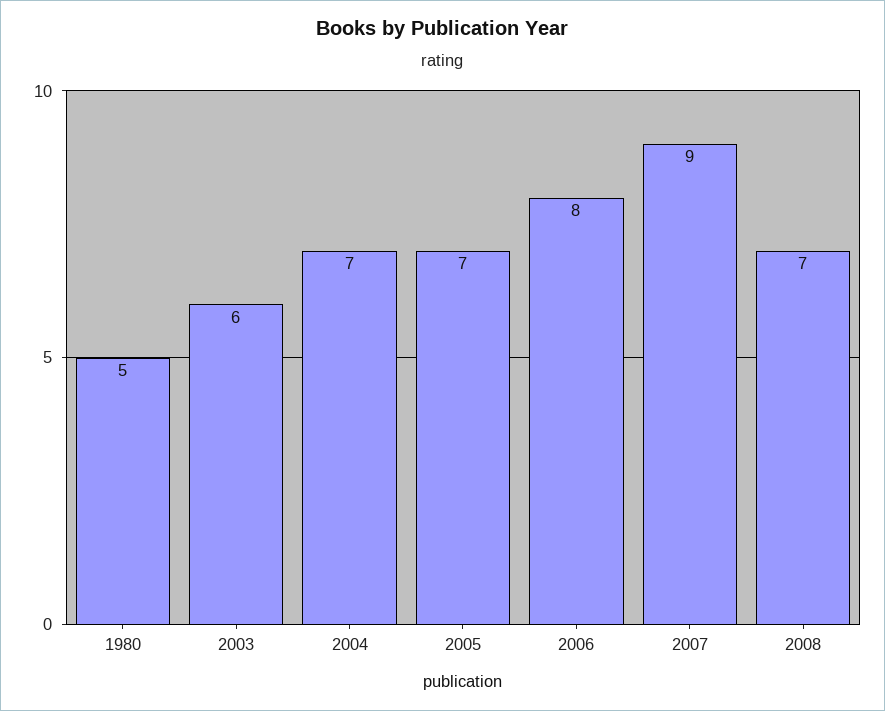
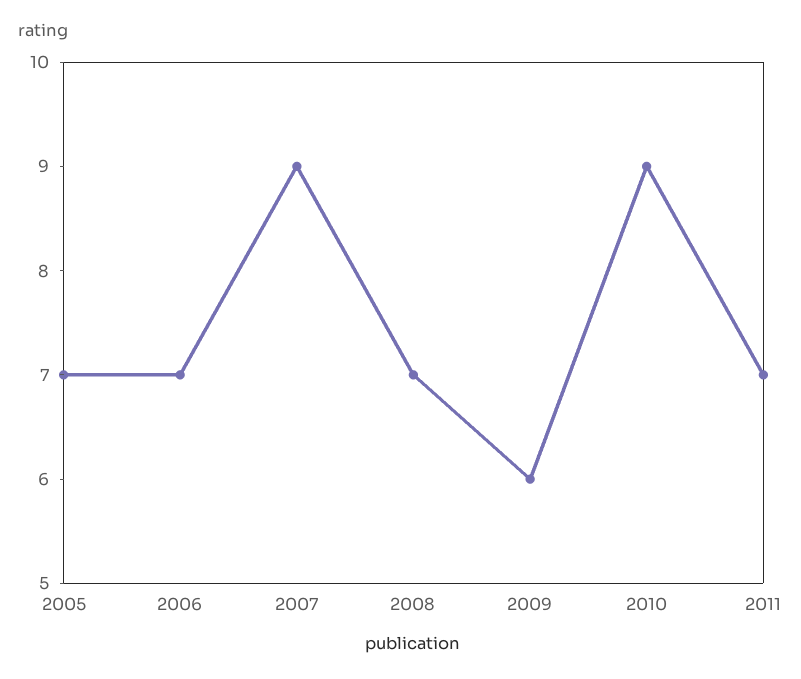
1980: 5 -> none
2003: 6 -> none
2004: 7 -> none
2006: 8 -> 7
2009: none -> 6
2010: none -> 9
2011: none -> 7

